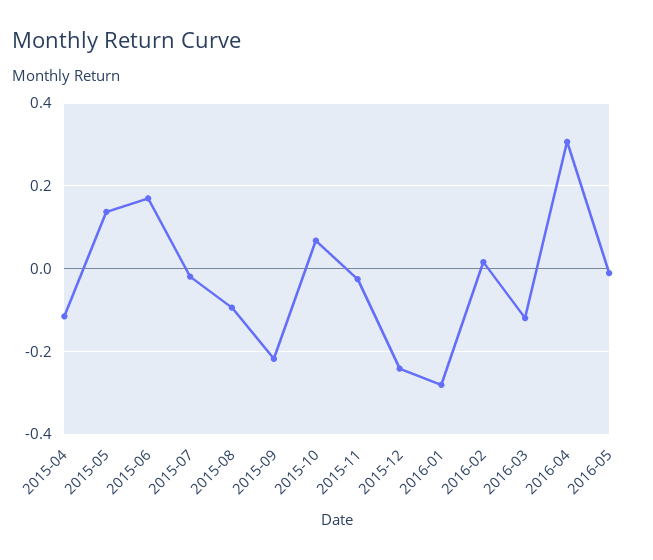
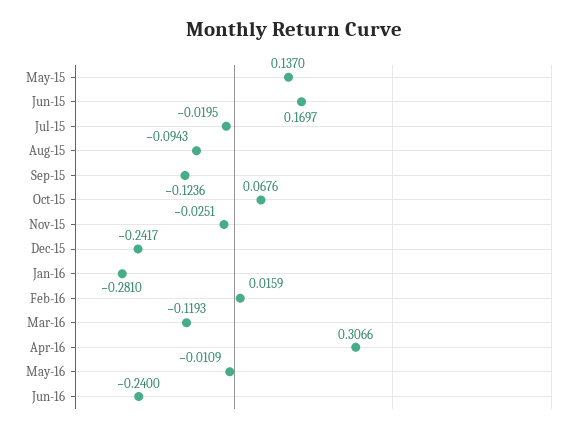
2015-04: -0.12 -> none
2015-09: -0.22 -> -0.1236
Jun-16: none -> -0.24

